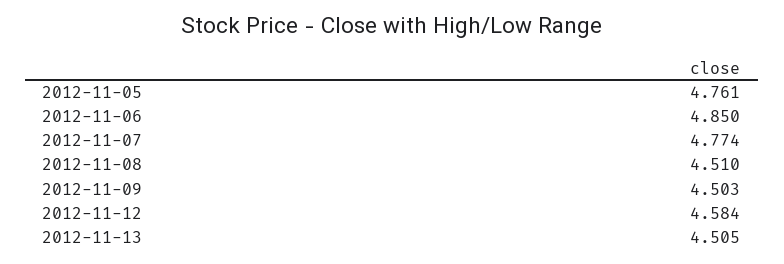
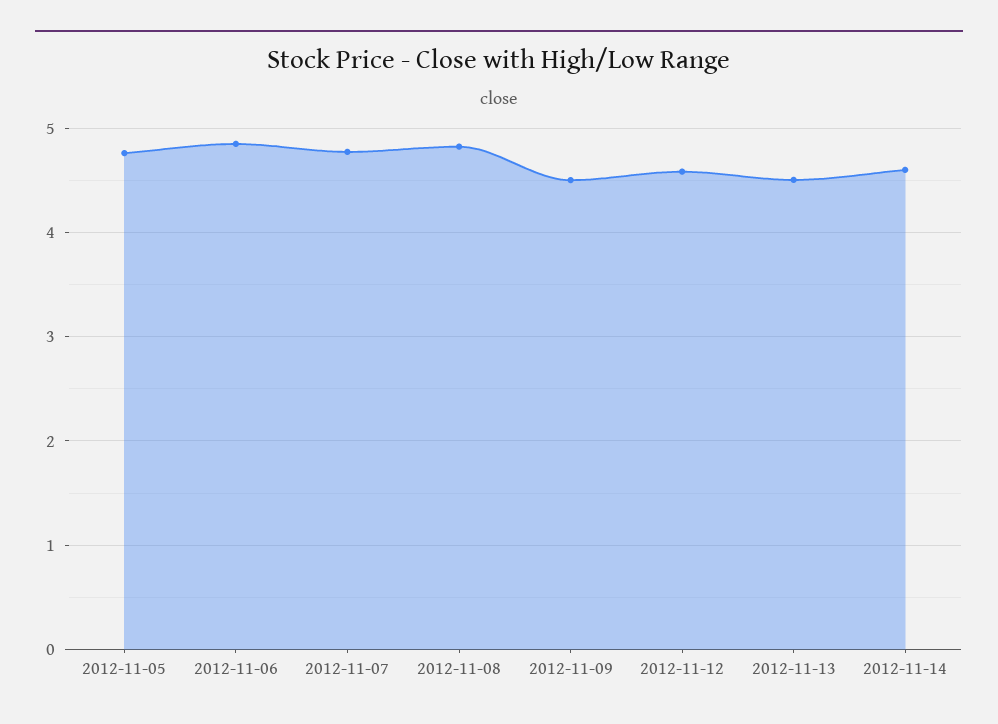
2012-11-08: 4.51 -> 4.8
2012-11-14: none -> 4.6

